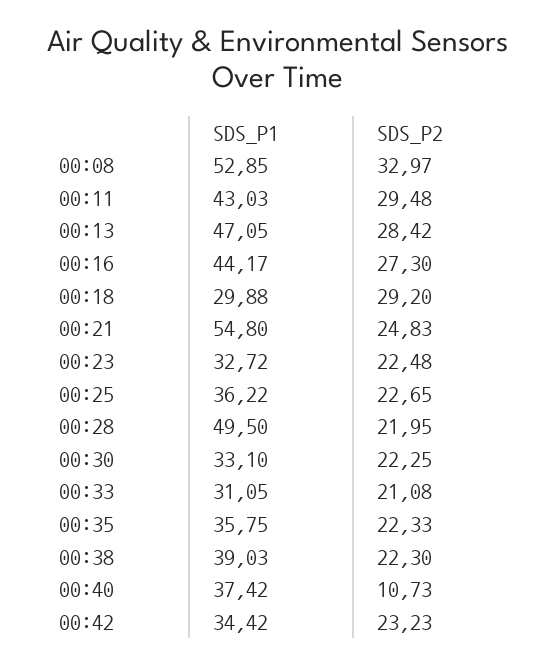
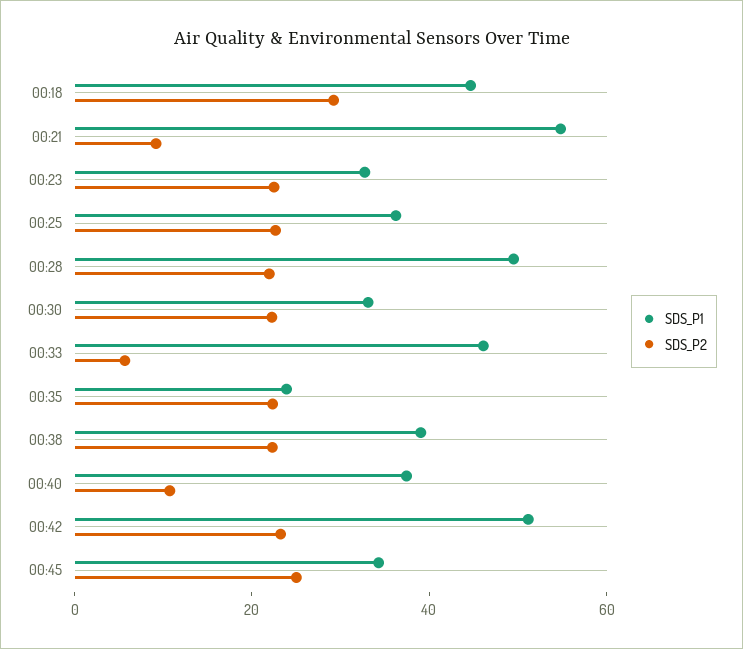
SDS_P1, 00:08: 52.85 -> none
SDS_P2, 00:08: 32.97 -> none
SDS_P1, 00:11: 43.03 -> none
SDS_P2, 00:11: 29.48 -> none
SDS_P1, 00:13: 47.05 -> none
SDS_P2, 00:13: 28.42 -> none
SDS_P1, 00:16: 44.17 -> none
SDS_P2, 00:16: 27.3 -> none
SDS_P1, 00:18: 29.88 -> 45
SDS_P2, 00:21: 24.83 -> 10
SDS_P1, 00:33: 31.05 -> 45
SDS_P2, 00:33: 21.08 -> 5
SDS_P1, 00:35: 35.75 -> 25
SDS_P1, 00:42: 34.42 -> 50
SDS_P1, 00:45: none -> 35
SDS_P2, 00:45: none -> 25

